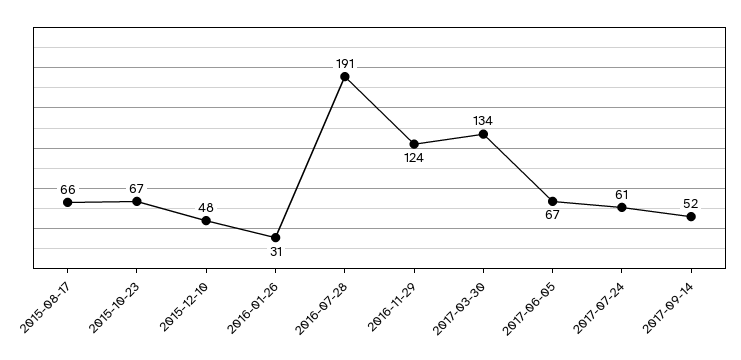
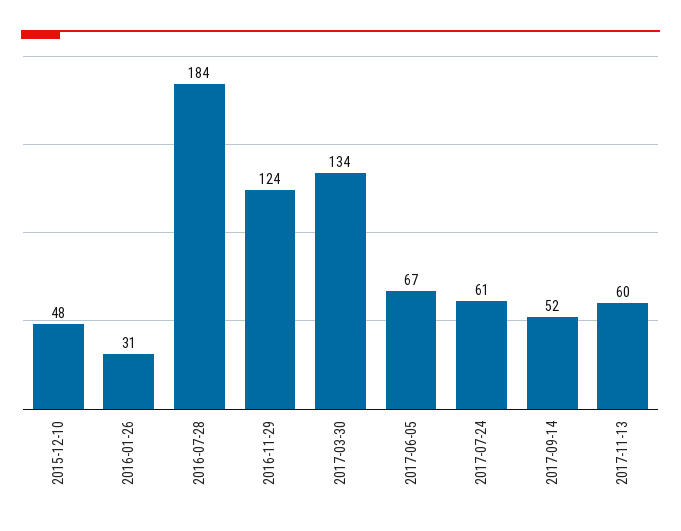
2015-08-17: 66 -> none
2015-10-23: 67 -> none
2016-07-28: 191 -> 184
2017-11-13: none -> 60

